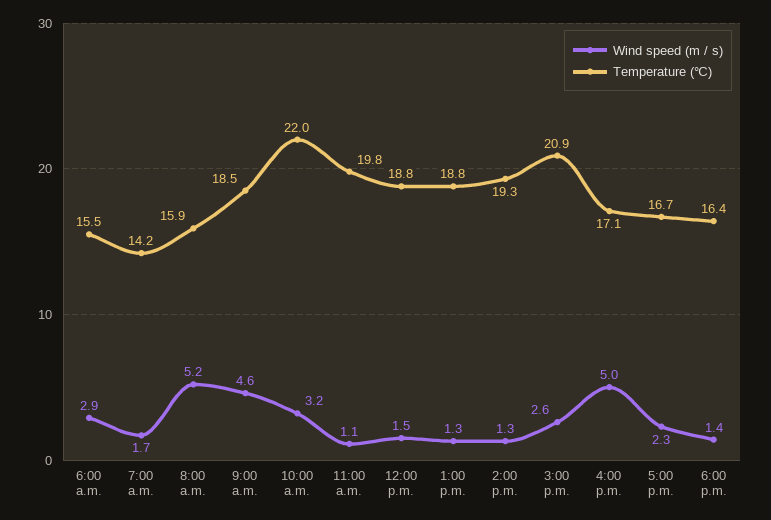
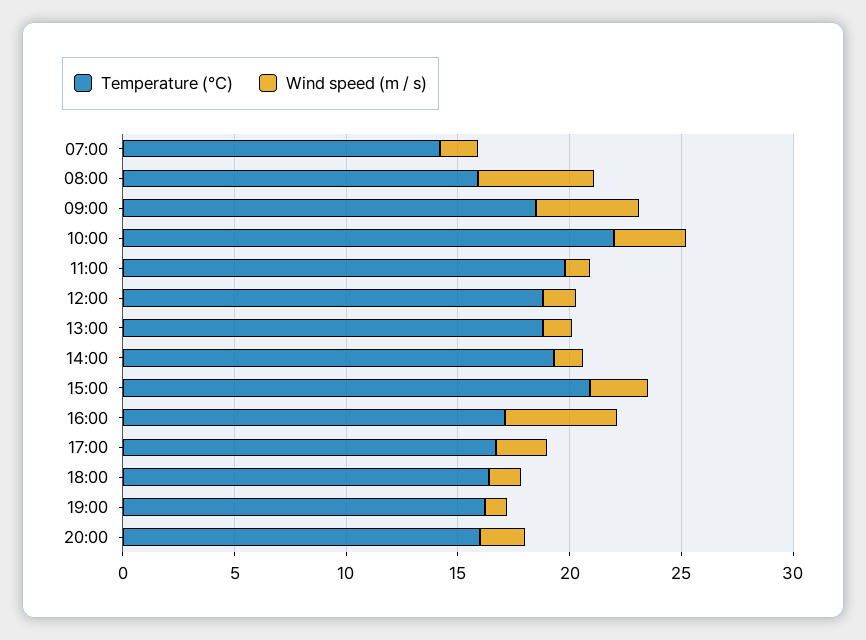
Wind speed (m / s), 6:00 a.m.: 2.9 -> none
Temperature (℃), 6:00 a.m.: 15.5 -> none
Temperature (℃), 19:00: none -> 16
Wind speed (m / s), 19:00: none -> 1
Temperature (℃), 20:00: none -> 16
Wind speed (m / s), 20:00: none -> 2

